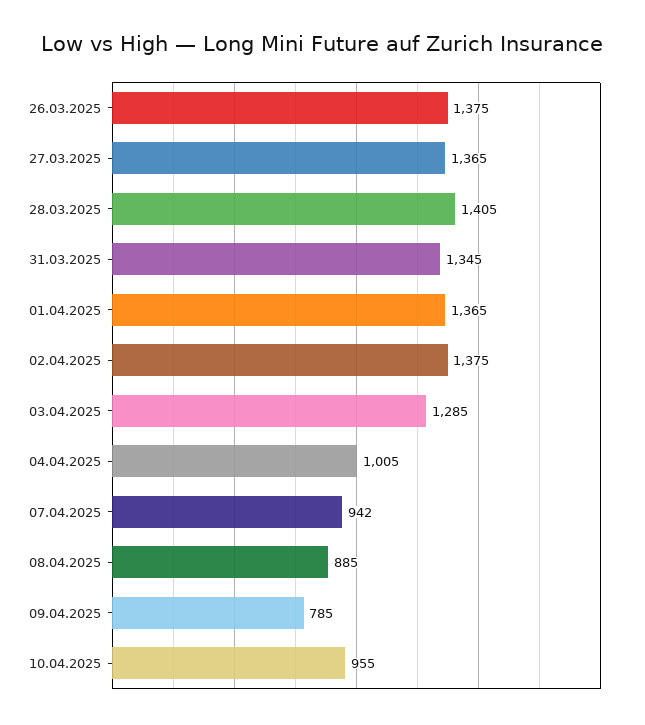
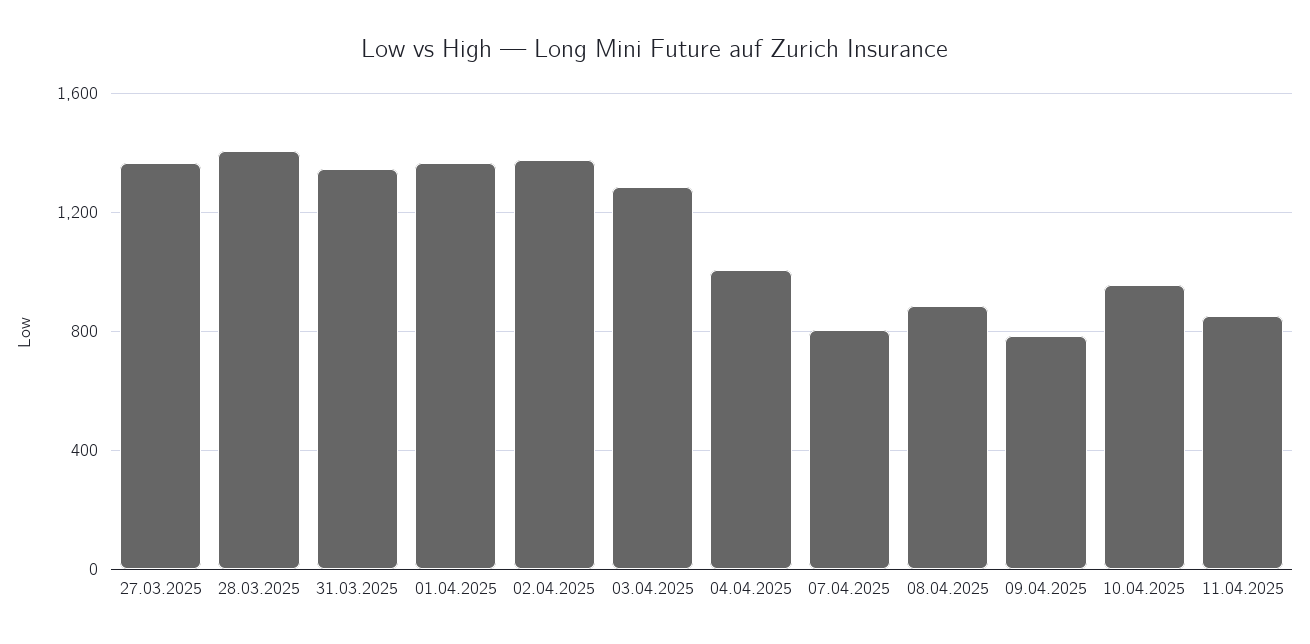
26.03.2025: 1375 -> none
07.04.2025: 942 -> 800
11.04.2025: none -> 850

